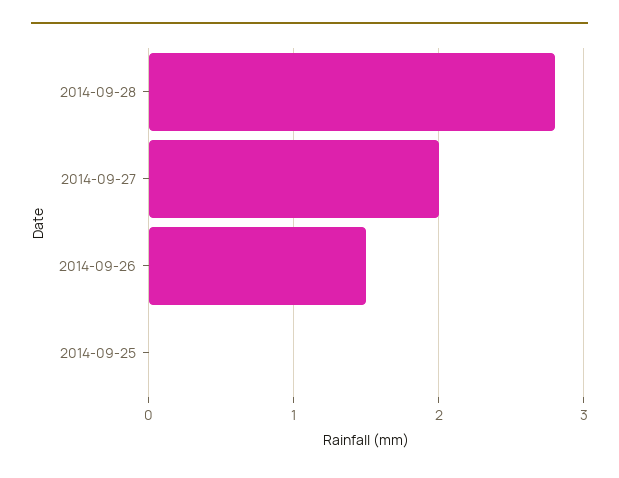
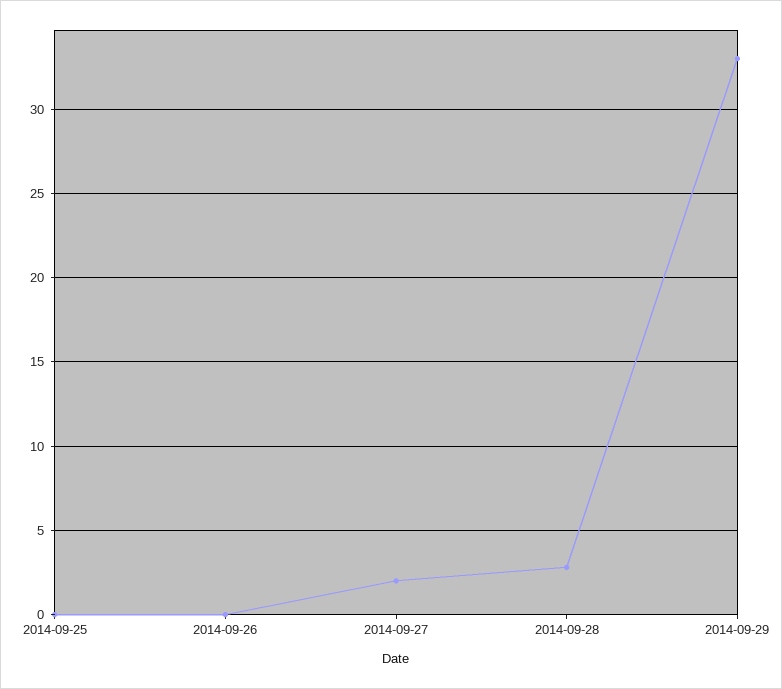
2014-09-26: 1.5 -> 0
2014-09-29: none -> 33

